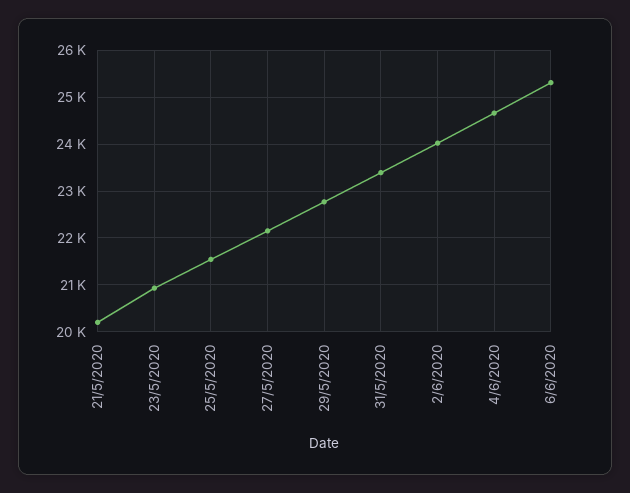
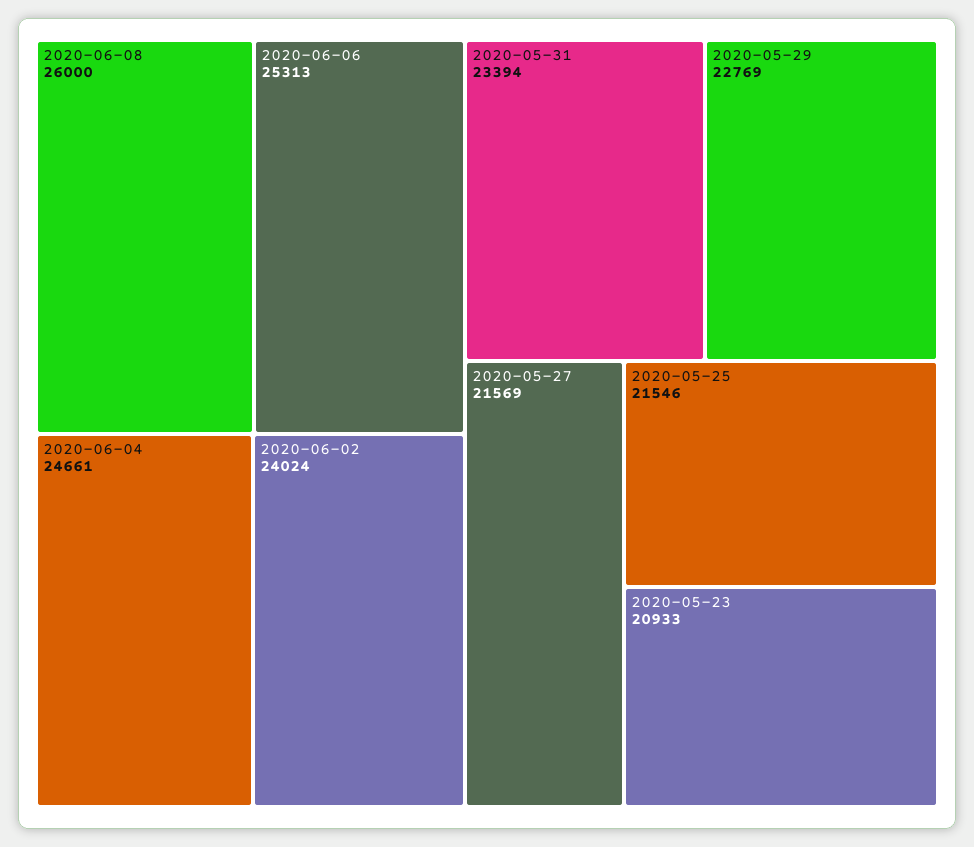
21/5/2020: 20200 -> none
27/5/2020: 22200 -> 21569
2020-06-08: none -> 26000

